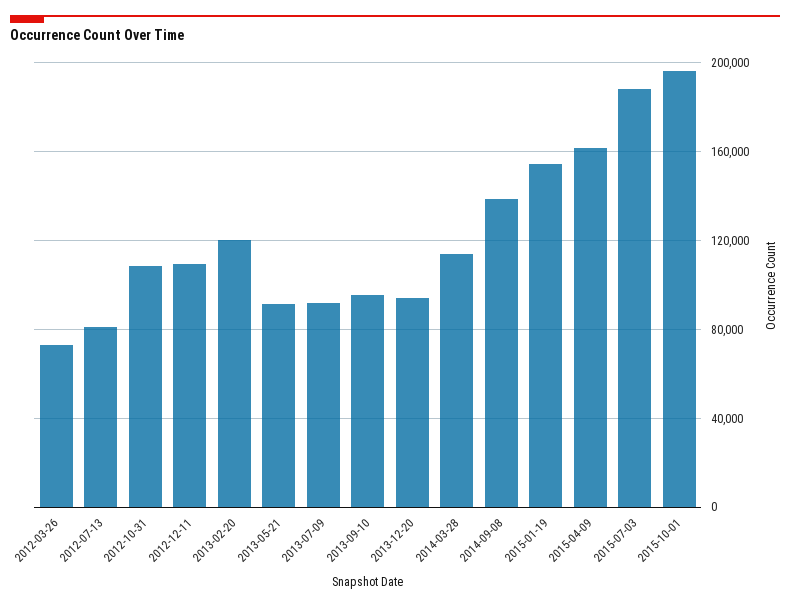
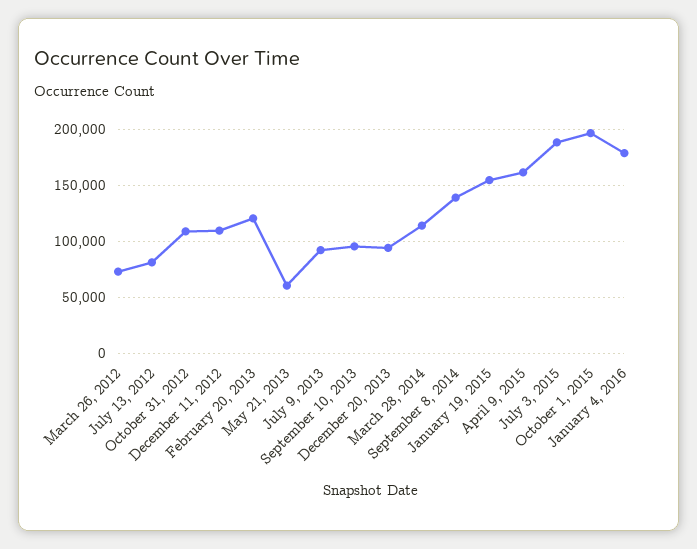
2013-05-21: 90000 -> 60000
January 4, 2016: none -> 180000

